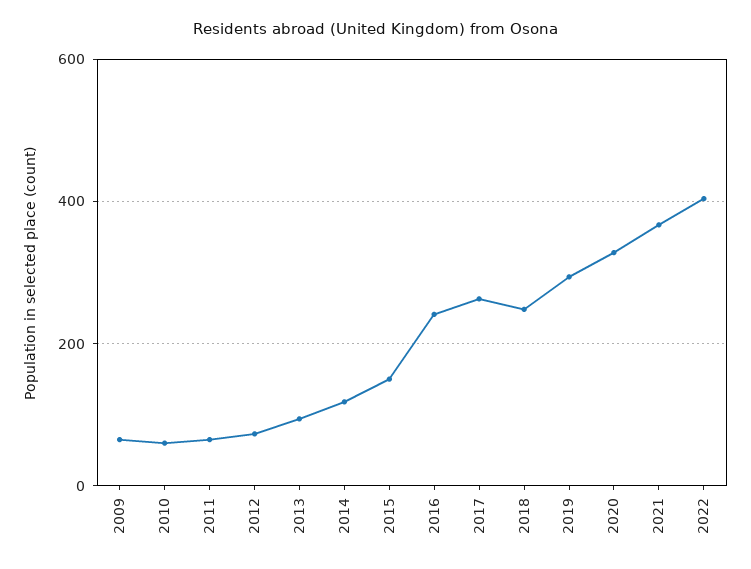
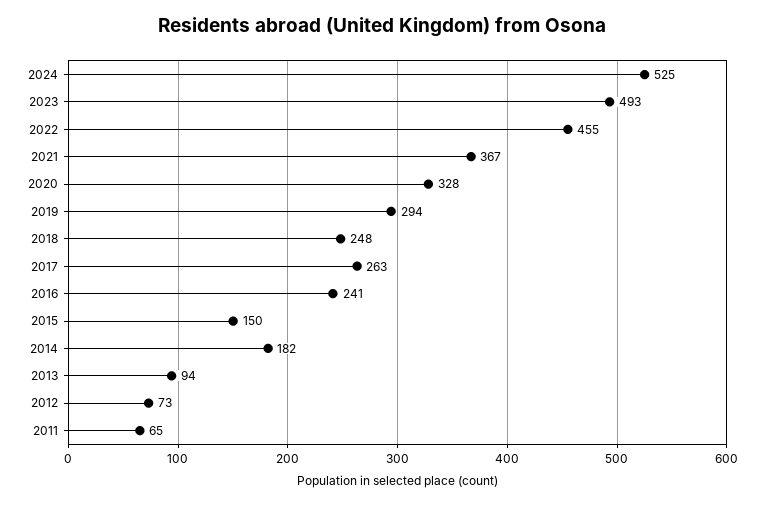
2009: 60 -> none
2010: 60 -> none
2014: 120 -> 182
2022: 400 -> 455
2024: none -> 525
2023: none -> 493

